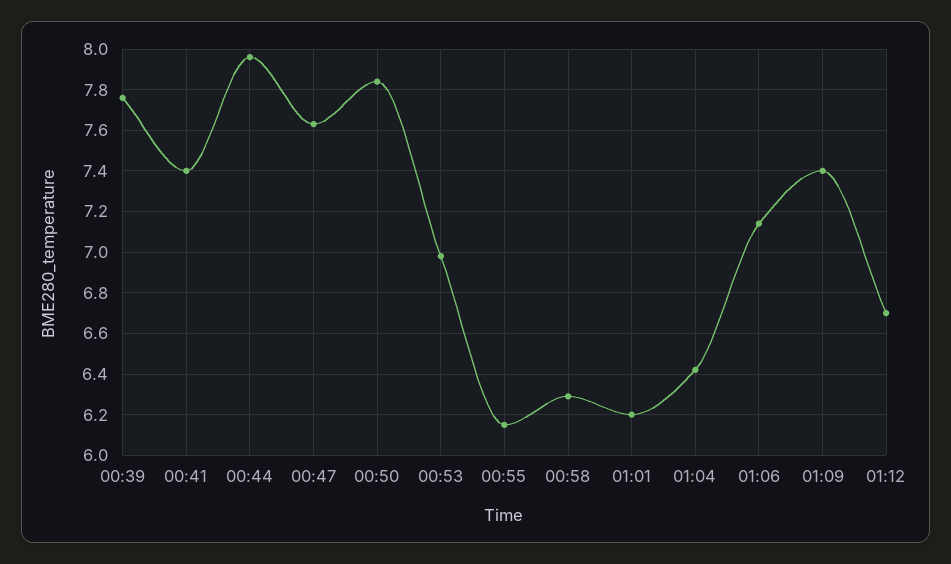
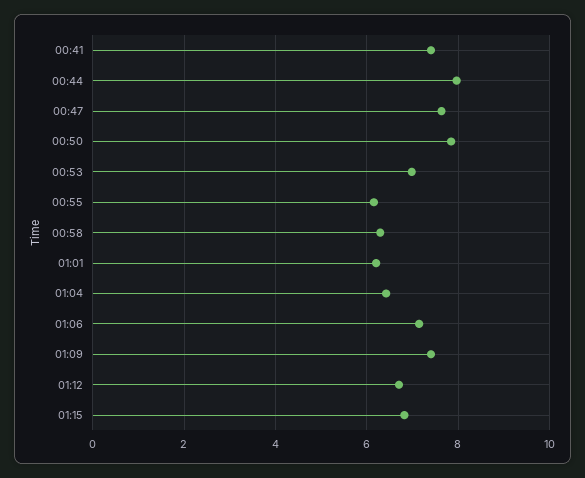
00:39: 7.75 -> none
01:15: none -> 6.8

